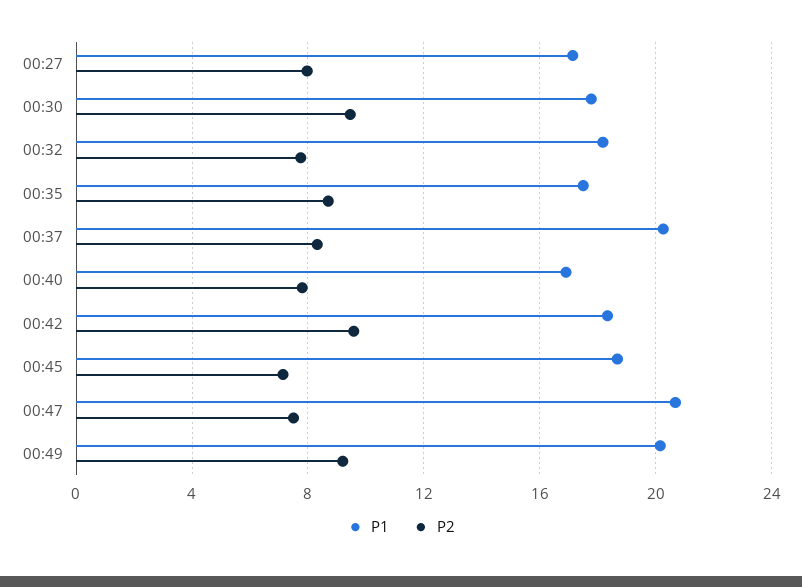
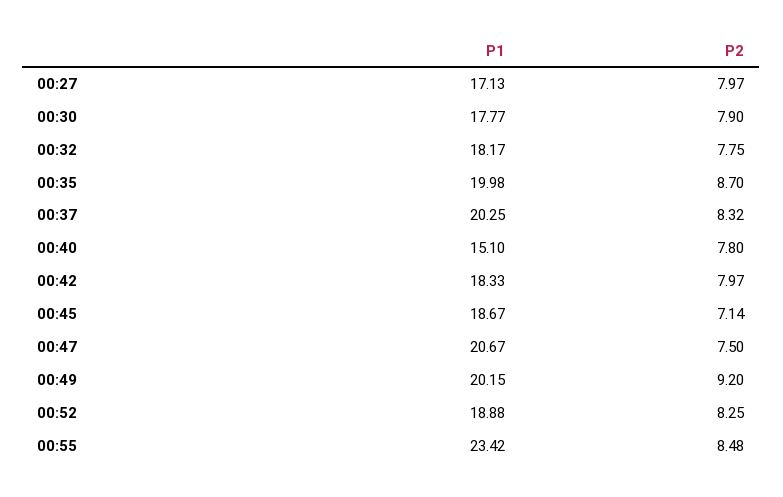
P2, 00:30: 9.5 -> 7.9
P1, 00:35: 17.5 -> 19.98
P1, 00:40: 17 -> 15.1
P2, 00:42: 9.5 -> 7.97
P1, 00:52: none -> 18.88
P2, 00:52: none -> 8.25
P1, 00:55: none -> 23.42
P2, 00:55: none -> 8.48

